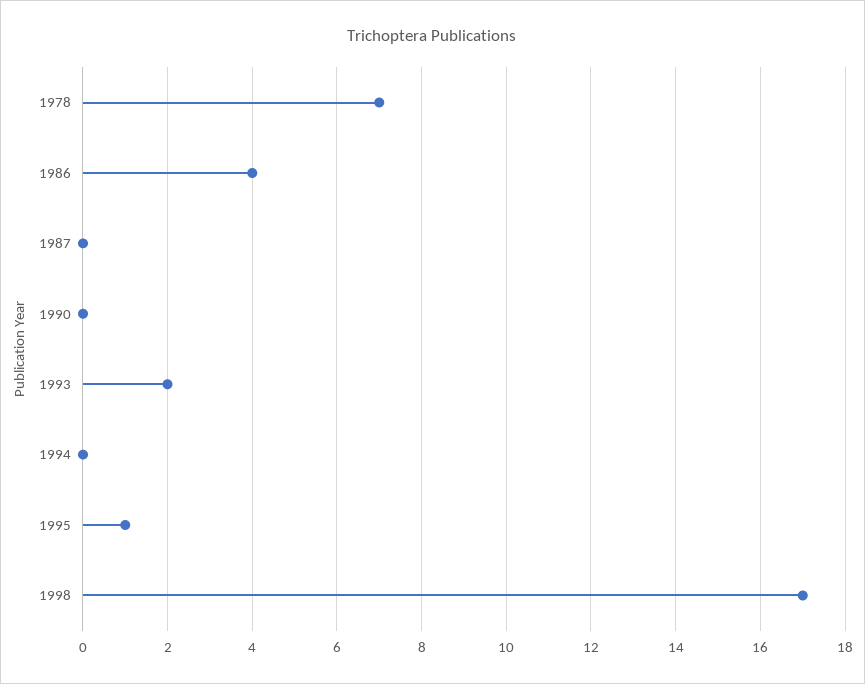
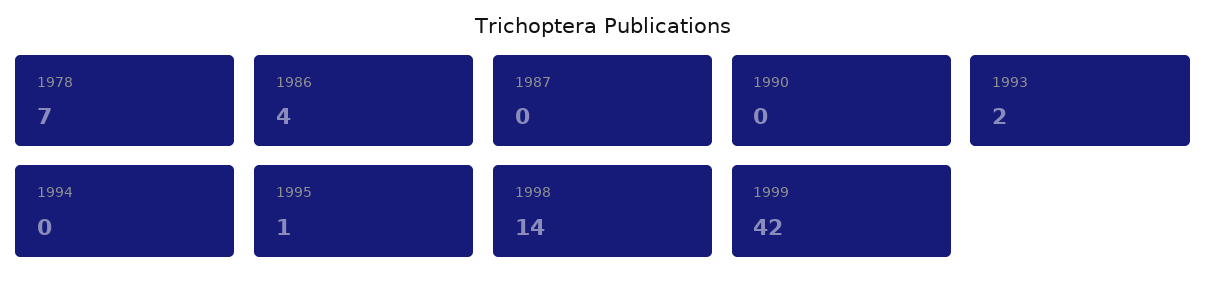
1998: 17 -> 14
1999: none -> 42

